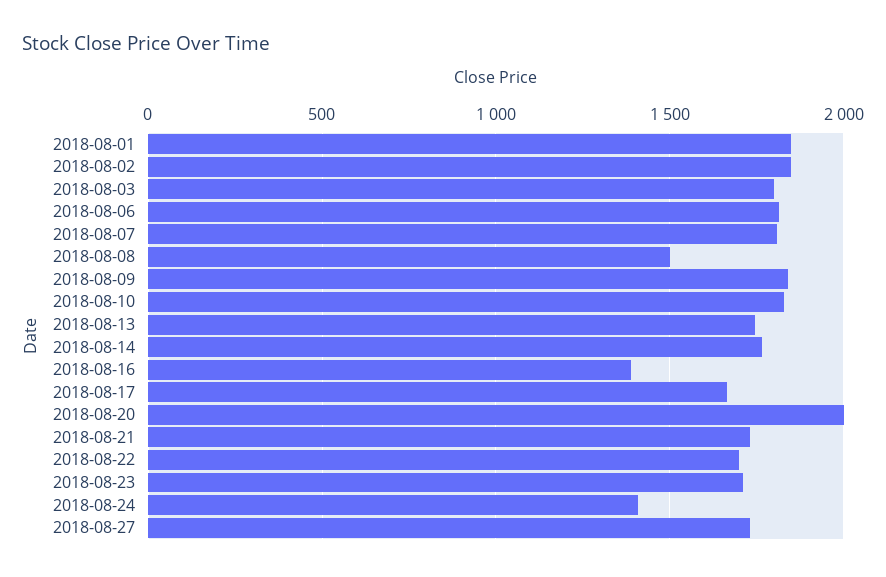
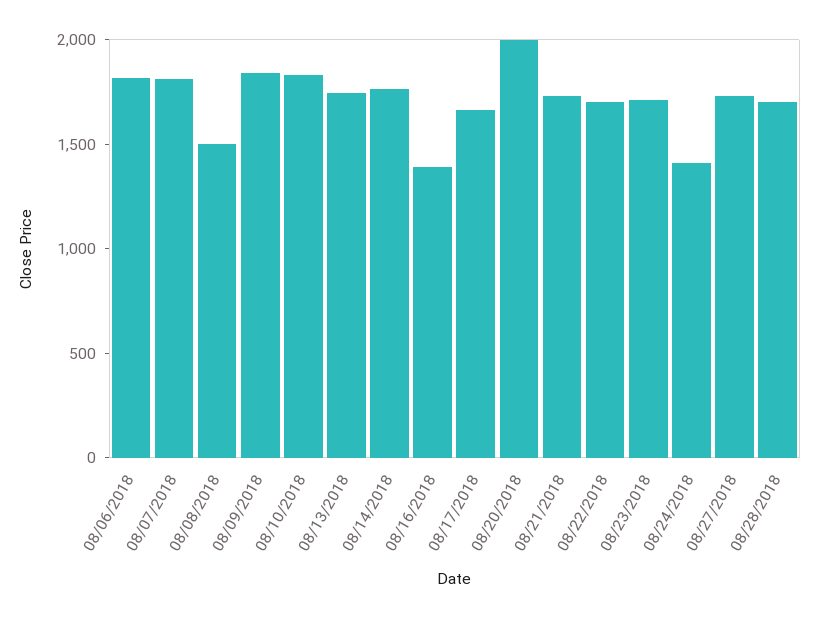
2018-08-01: 1850 -> none
2018-08-02: 1850 -> none
2018-08-03: 1800 -> none
08/28/2018: none -> 1700

